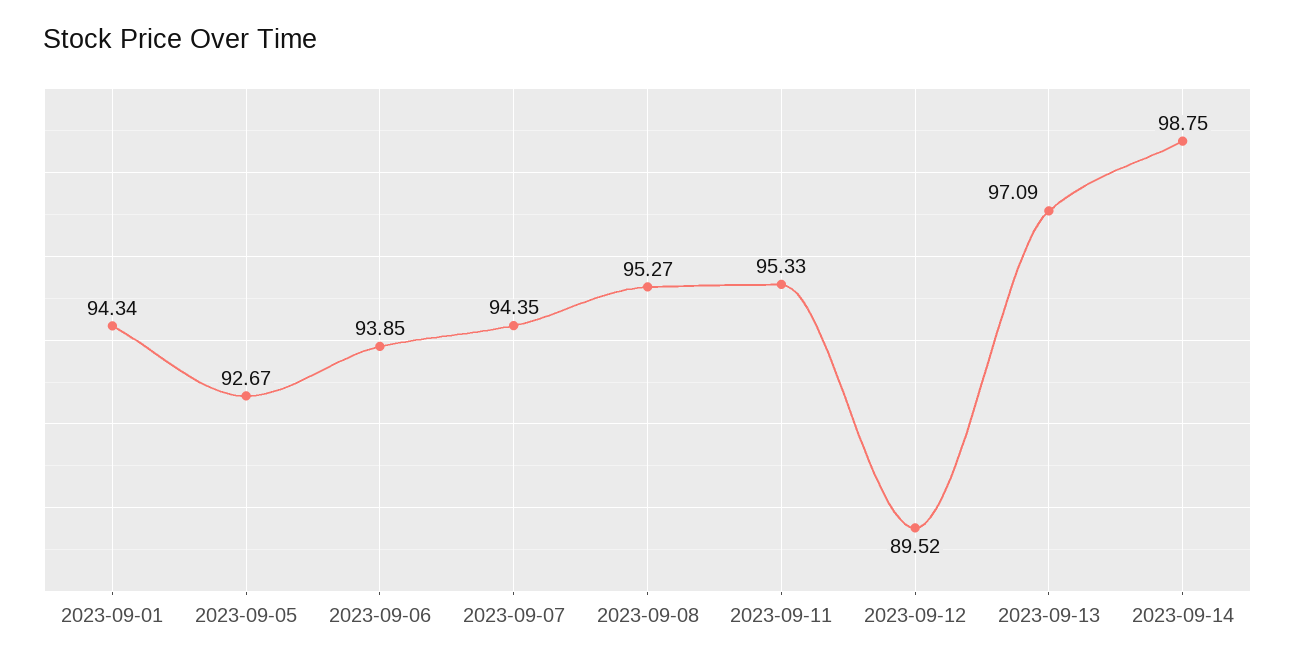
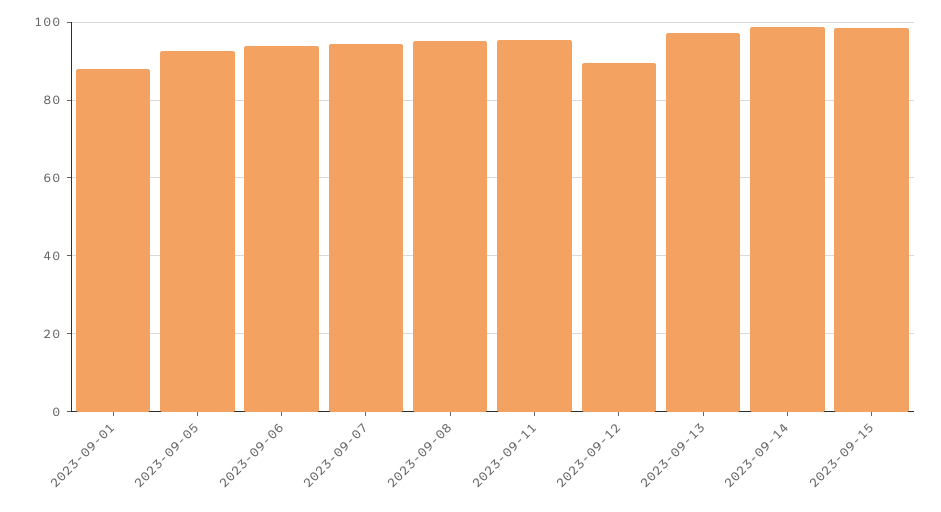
2023-09-01: 94.34 -> 88
2023-09-15: none -> 98

